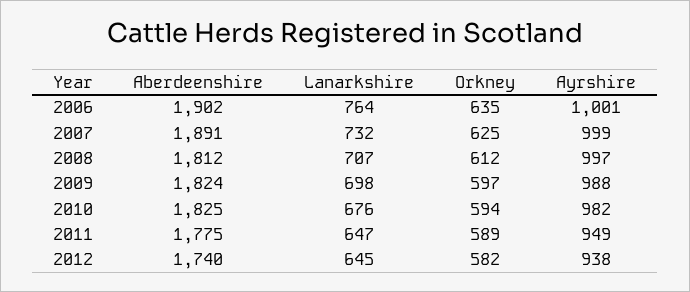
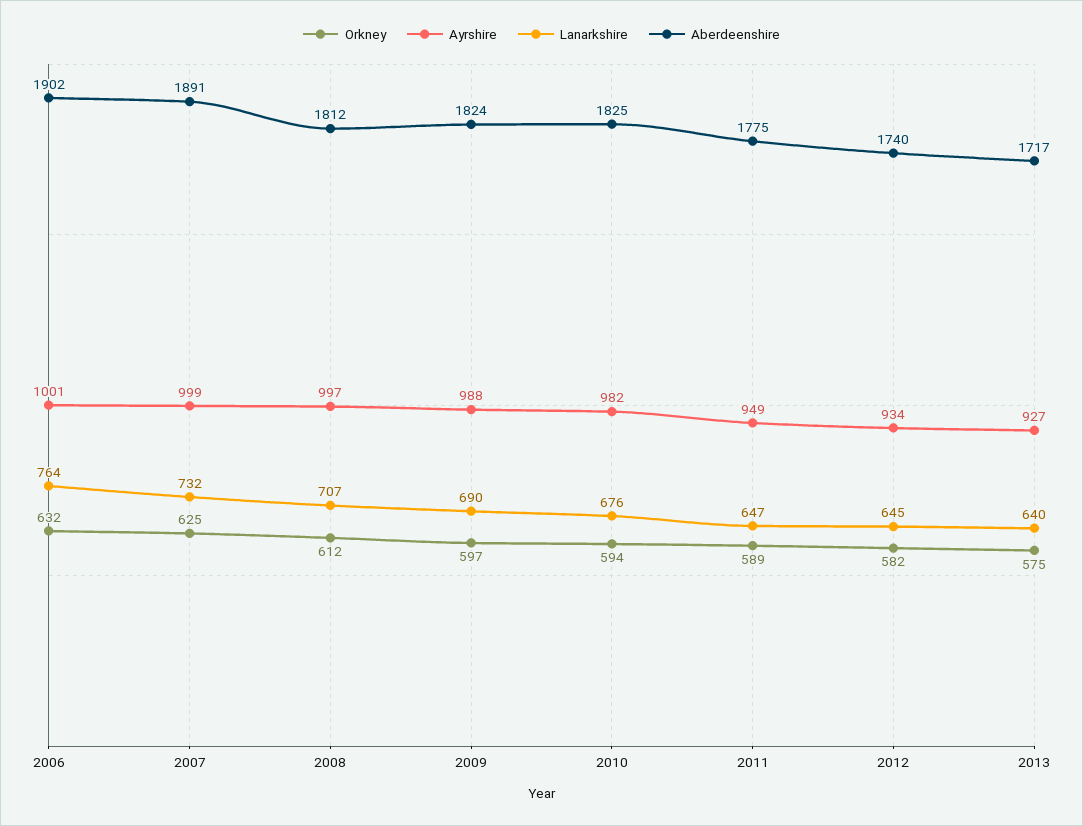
Orkney, 2006: 635 -> 632
Lanarkshire, 2009: 698 -> 690
Ayrshire, 2012: 938 -> 934
Orkney, 2013: none -> 575
Ayrshire, 2013: none -> 927
Lanarkshire, 2013: none -> 640
Aberdeenshire, 2013: none -> 1717

